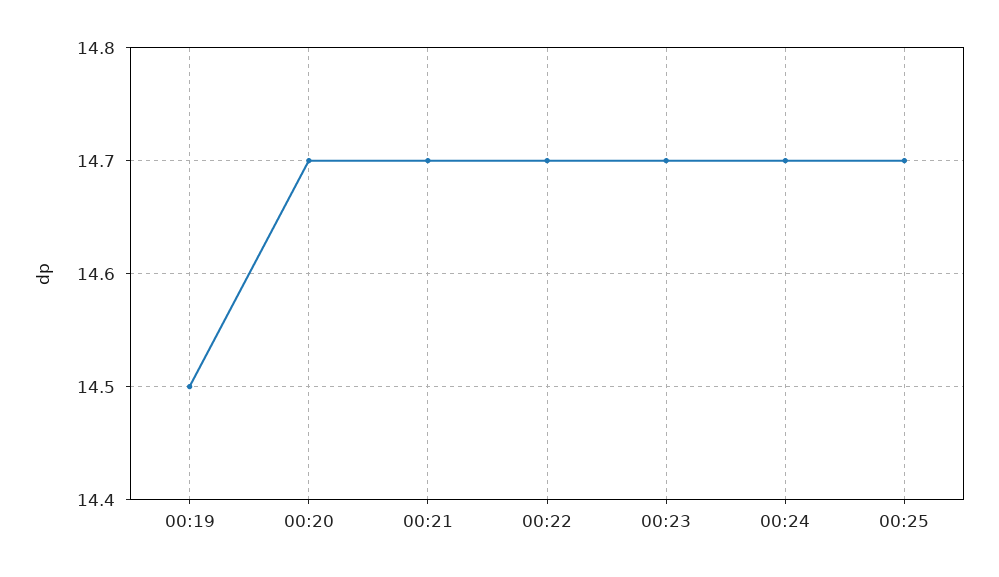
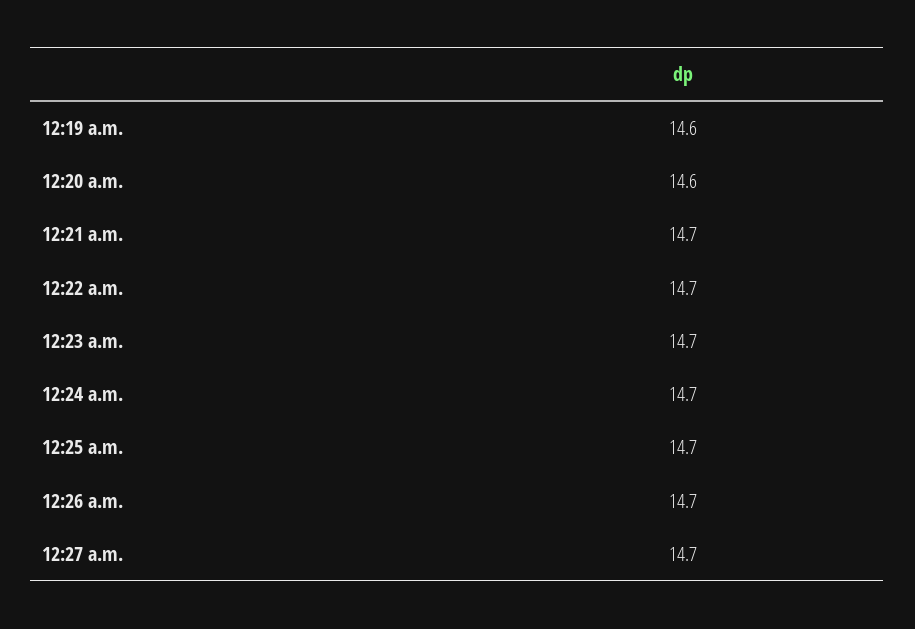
00:19: 14.5 -> 14.6
00:20: 14.7 -> 14.6
12:26 a.m.: none -> 14.7
12:27 a.m.: none -> 14.7

